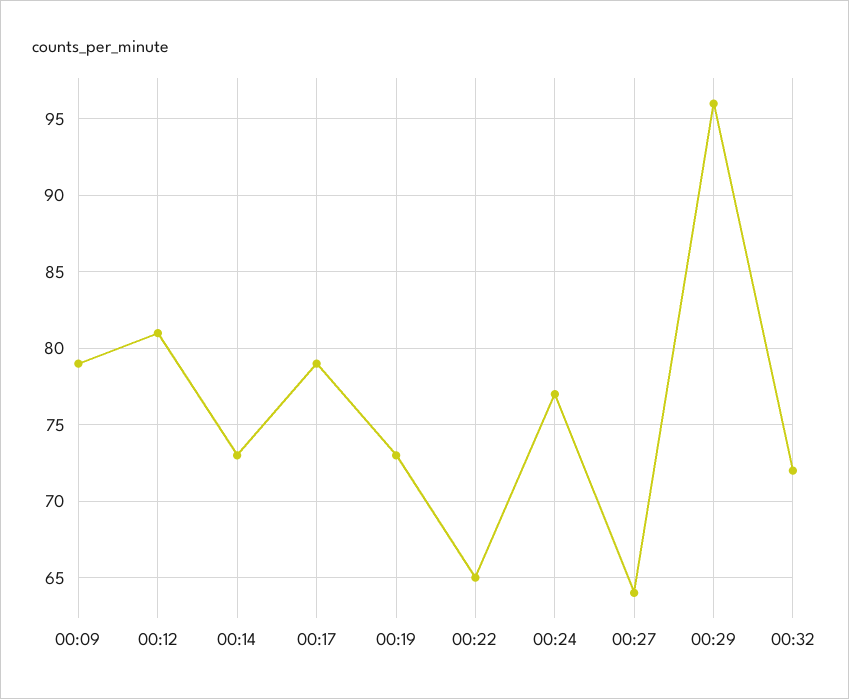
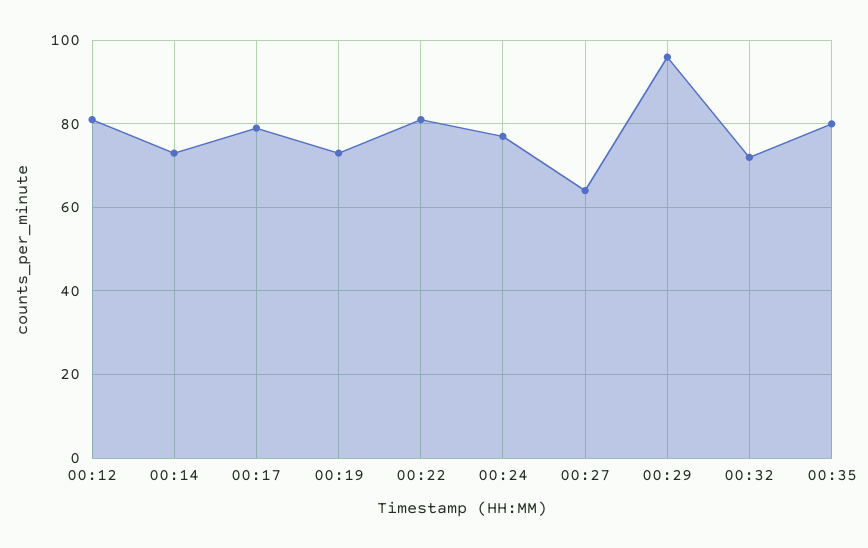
00:09: 79 -> none
00:22: 65 -> 80
00:35: none -> 80

